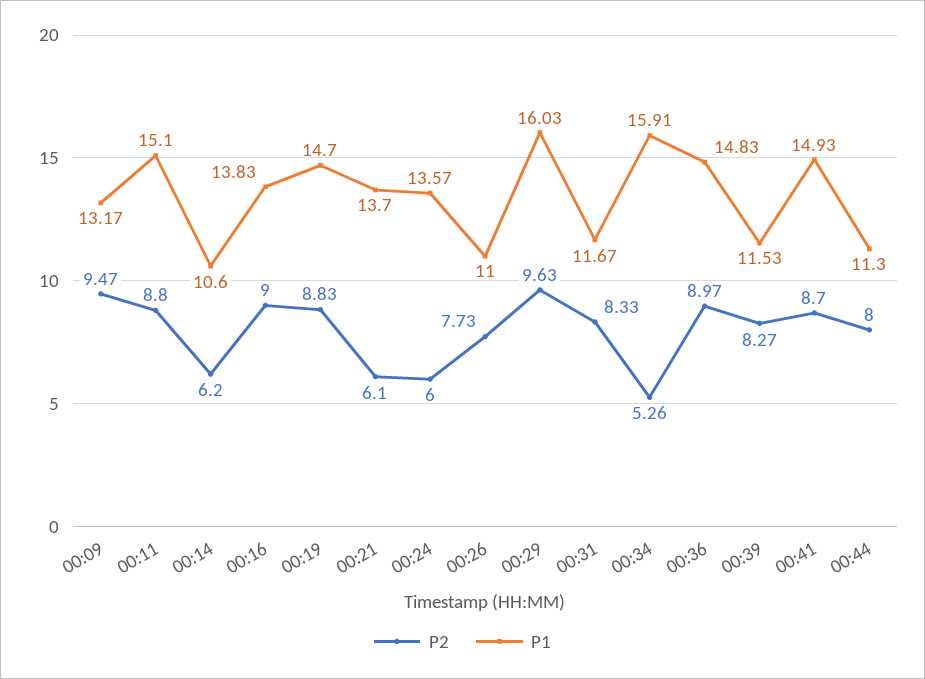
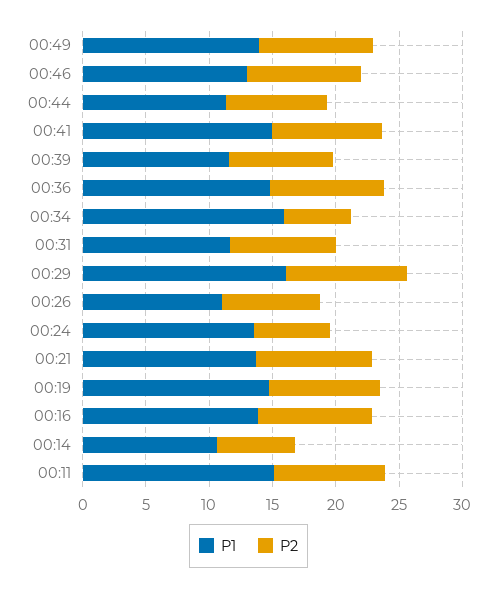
P2, 00:09: 9.47 -> none
P1, 00:09: 13.17 -> none
P2, 00:21: 6.1 -> 9
P1, 00:49: none -> 14
P2, 00:49: none -> 9
P1, 00:46: none -> 13
P2, 00:46: none -> 9

